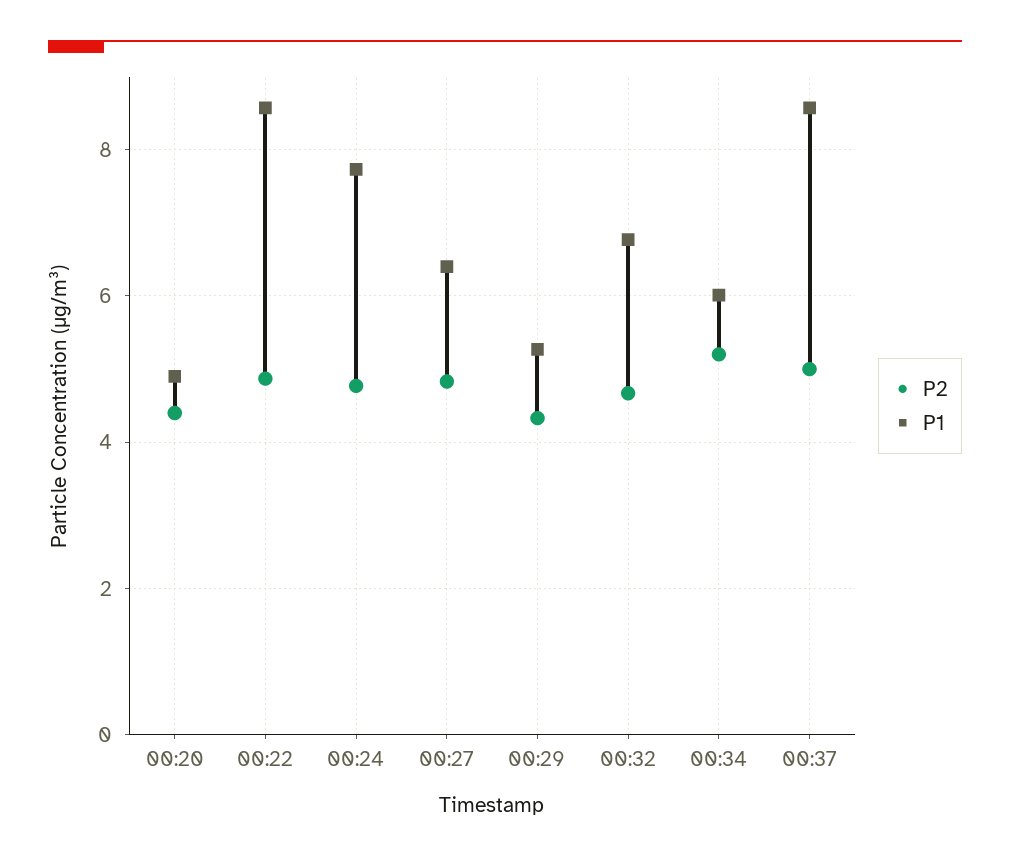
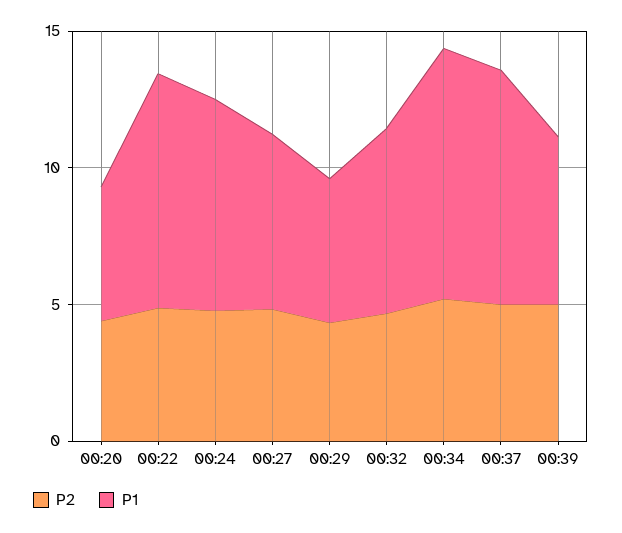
P1, 00:34: 6 -> 9
P2, 00:39: none -> 5
P1, 00:39: none -> 6

